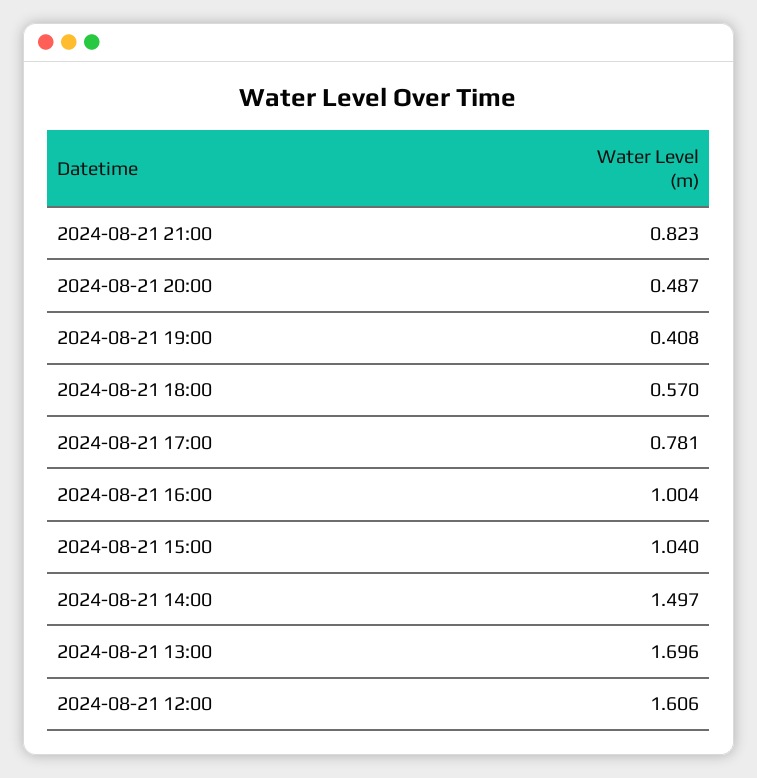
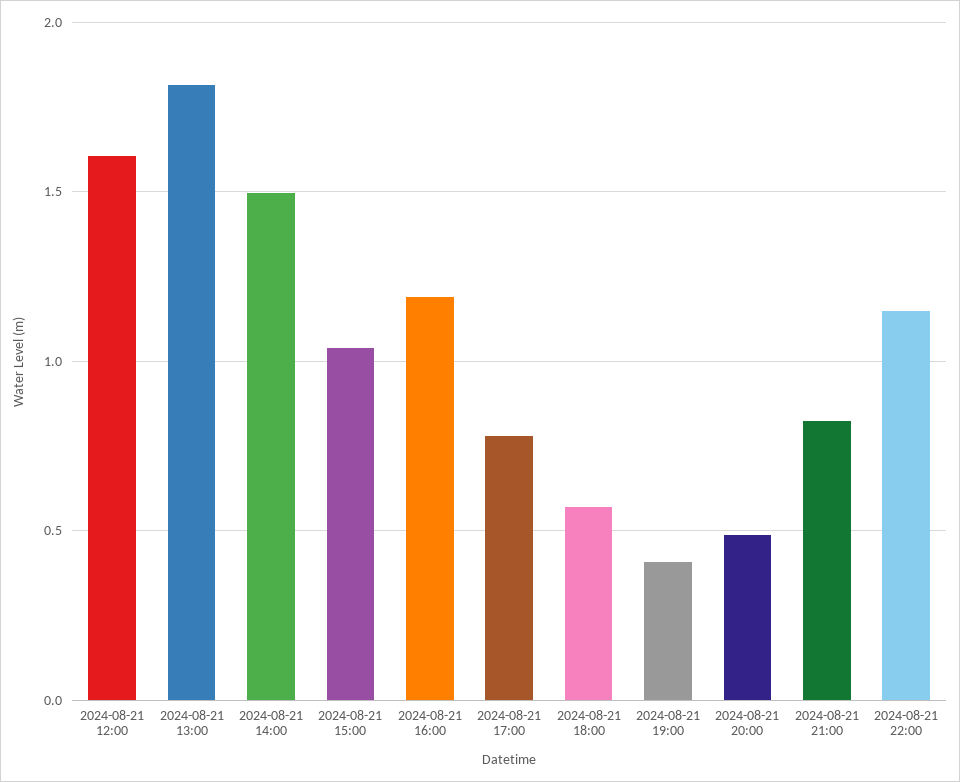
2024-08-21 16:00: 1.004 -> 1.2
2024-08-21 13:00: 1.696 -> 1.8
2024-08-21 22:00: none -> 1.15

